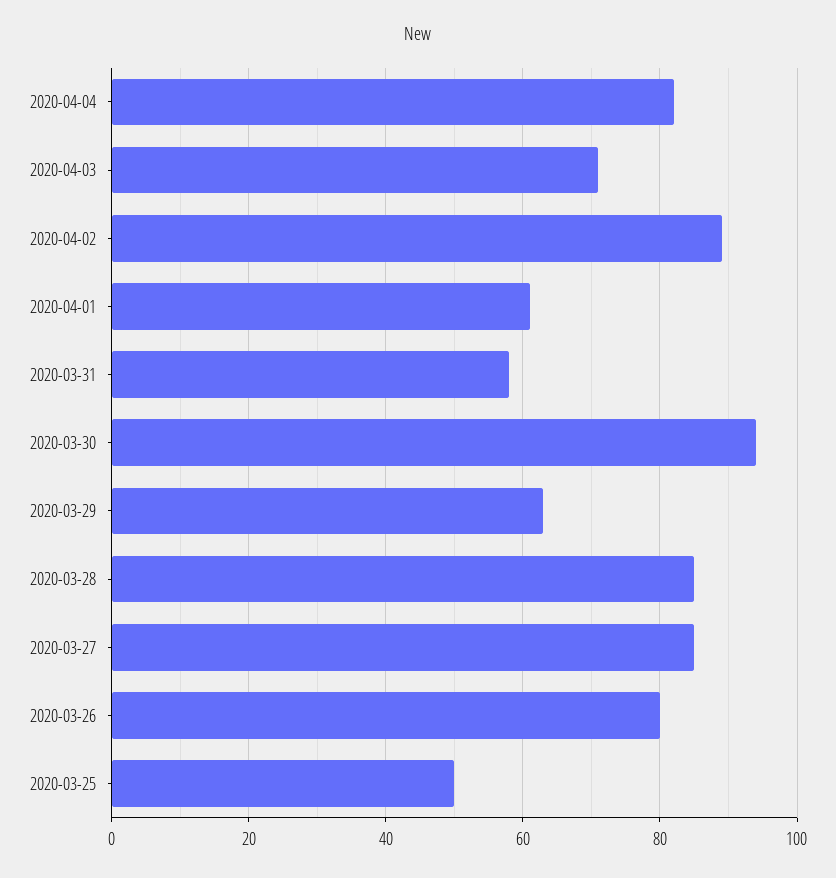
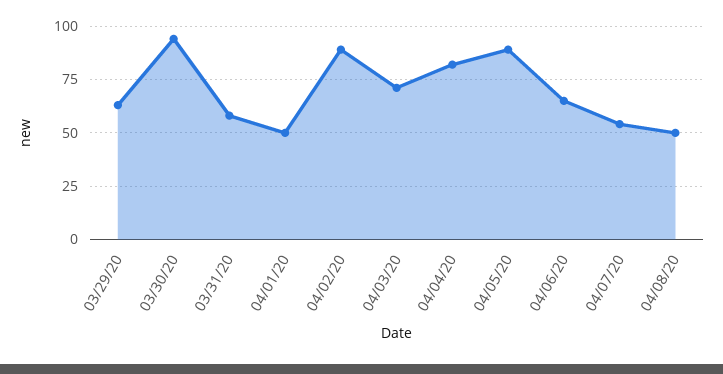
2020-04-01: 60 -> 50
2020-03-28: 85 -> none
2020-03-27: 85 -> none
2020-03-26: 80 -> none
2020-03-25: 50 -> none
04/05/20: none -> 90
04/06/20: none -> 65
04/07/20: none -> 55
04/08/20: none -> 50

